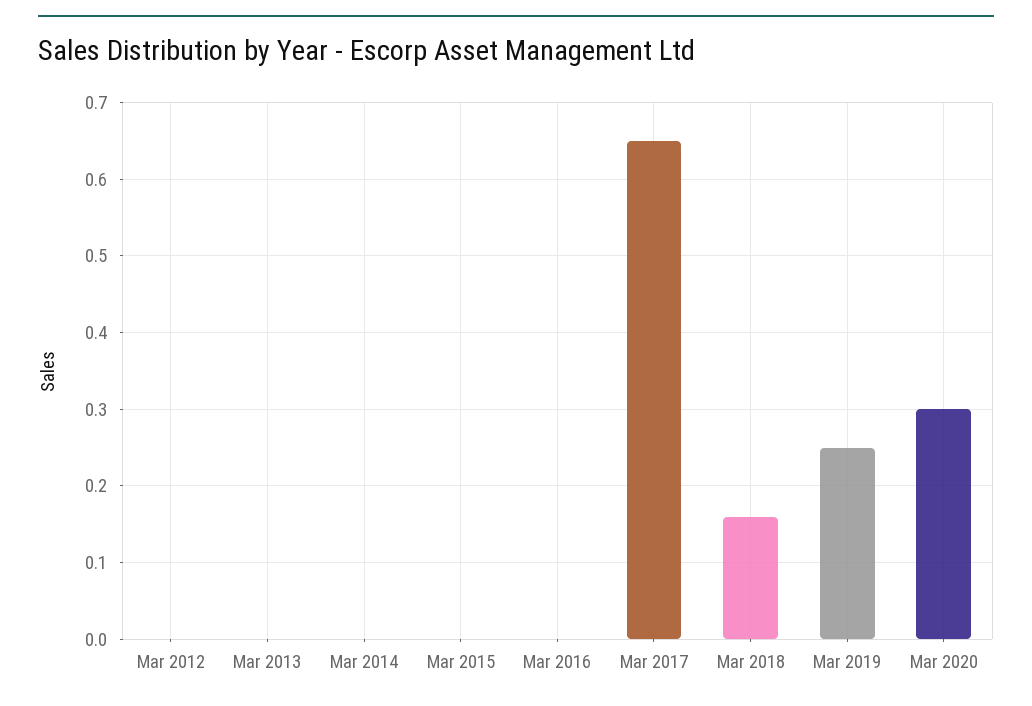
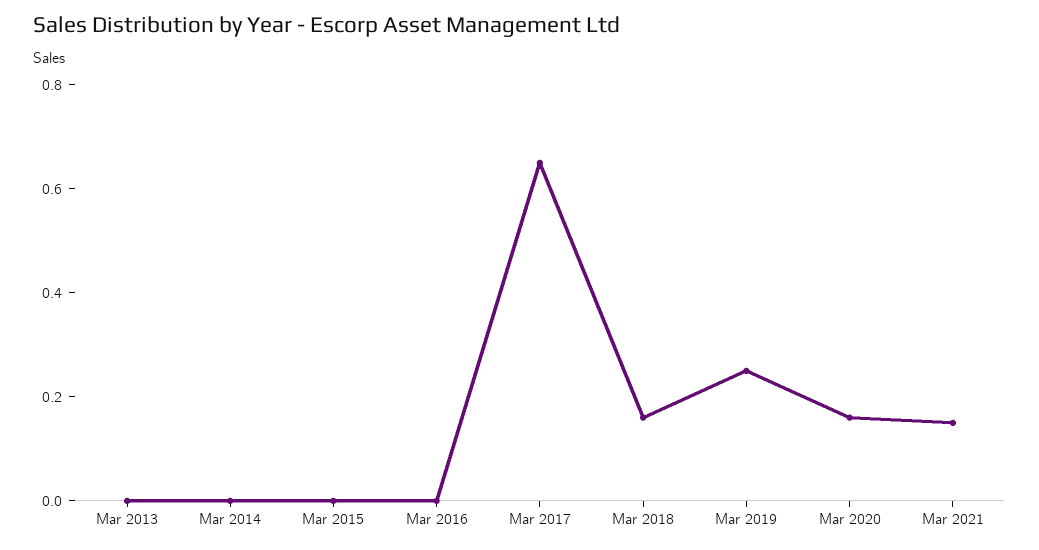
Mar 2012: 0 -> none
Mar 2020: 0.3 -> 0.15
Mar 2021: none -> 0.15

